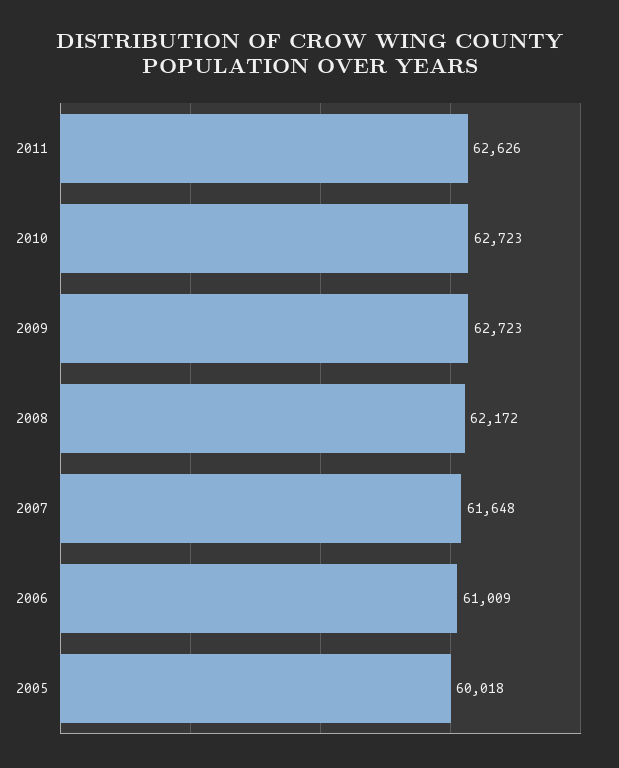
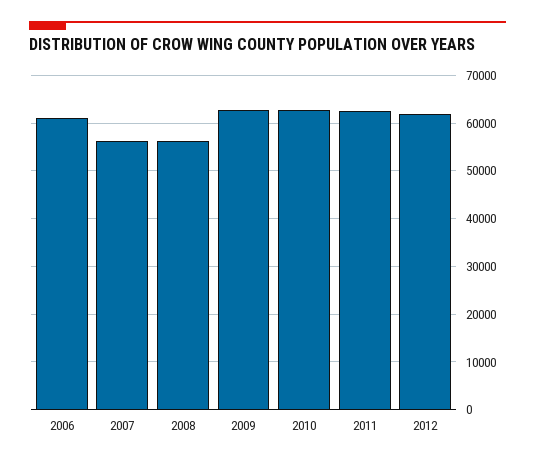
2008: 62172 -> 56000
2007: 61648 -> 56000
2005: 60018 -> none
2012: none -> 62000

